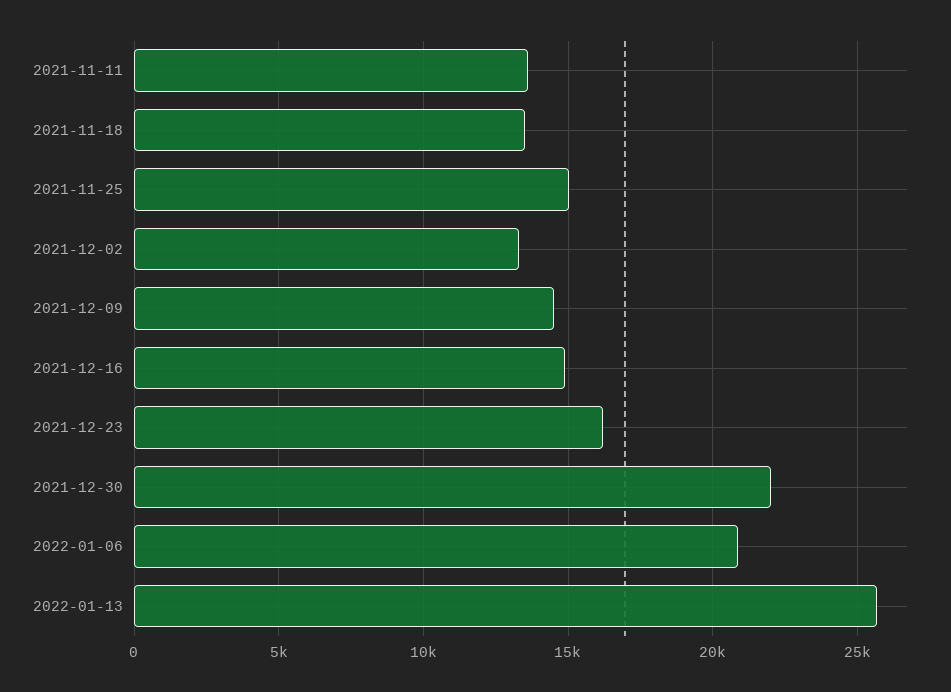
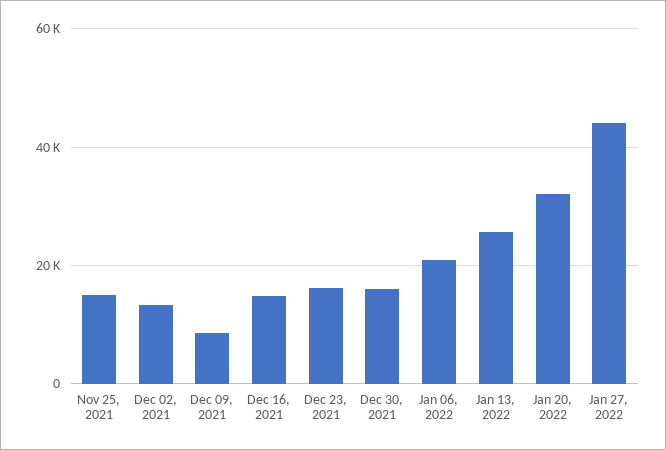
2021-11-11: 13500 -> none
2021-11-18: 13500 -> none
2021-12-09: 14500 -> 8000
2021-12-30: 22000 -> 16000
Jan 20, 2022: none -> 32000
Jan 27, 2022: none -> 44000

